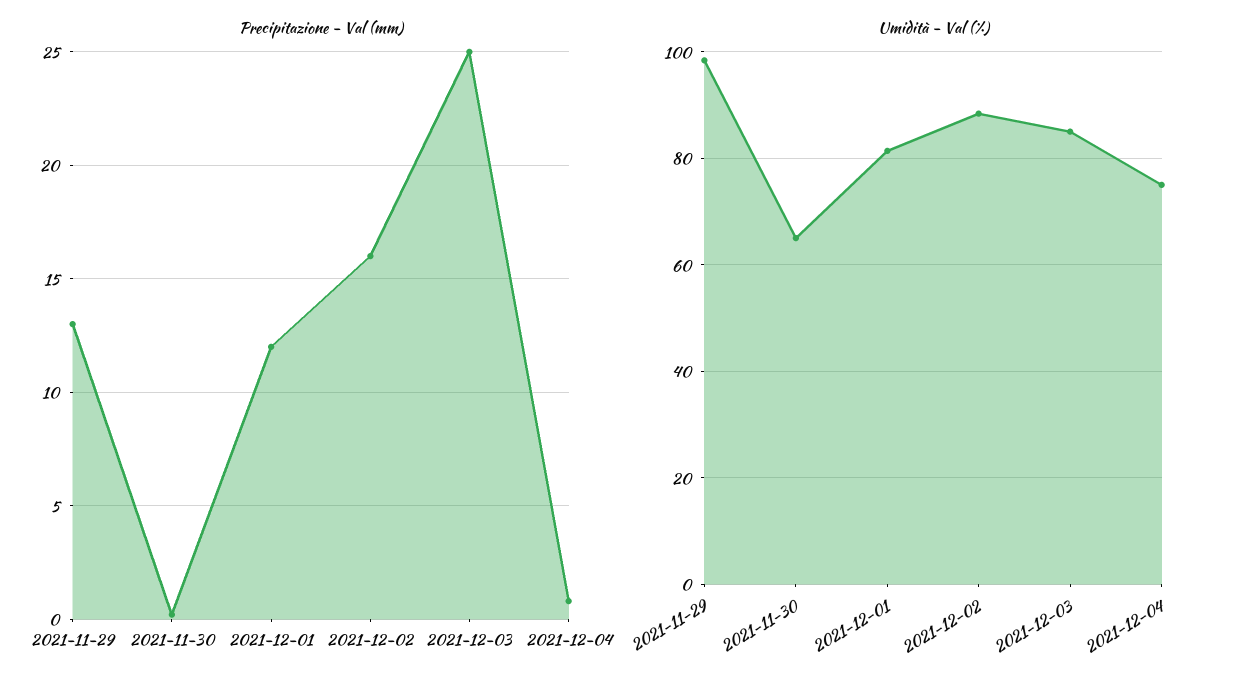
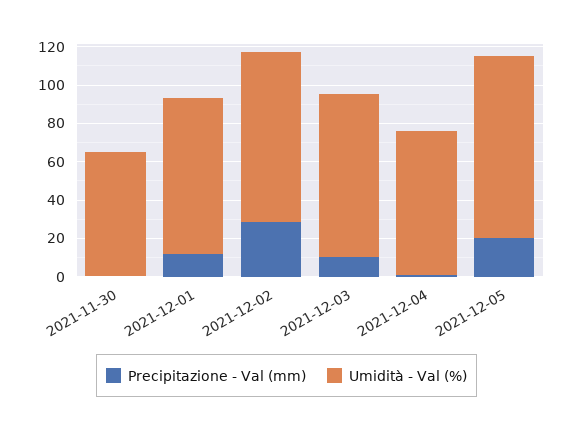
Precipitazione - Val (mm), 2021-11-29: 13 -> none
Precipitazione - Val (mm), 2021-12-02: 16 -> 30
Precipitazione - Val (mm), 2021-12-03: 25 -> 10
Umidità - Val (%), 2021-11-29: 98 -> none
Precipitazione - Val (mm), 2021-12-05: none -> 20
Umidità - Val (%), 2021-12-05: none -> 95

